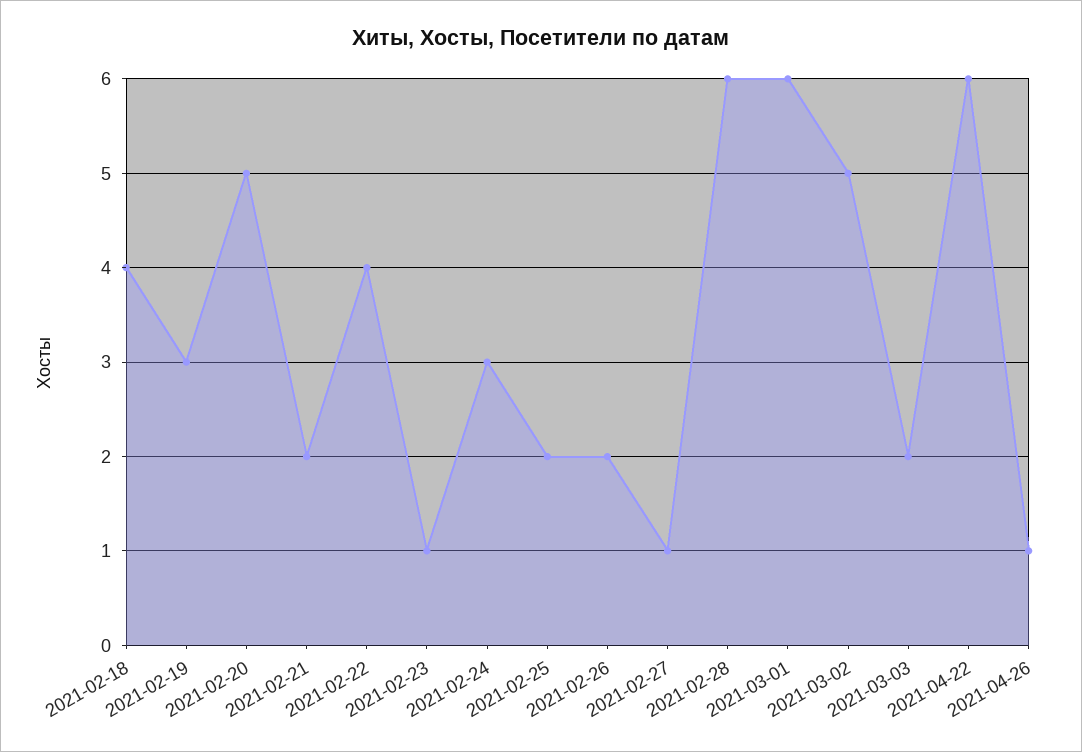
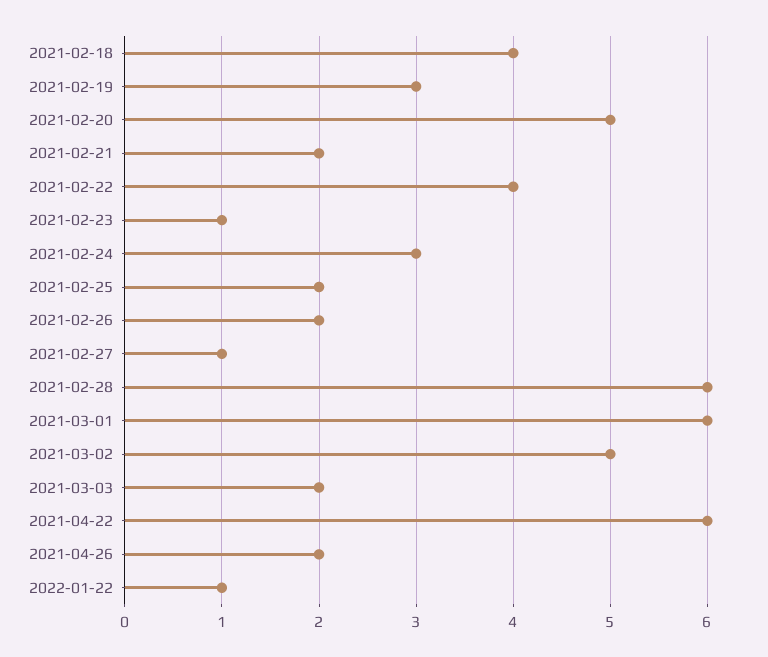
2021-04-26: 1 -> 2
2022-01-22: none -> 1

